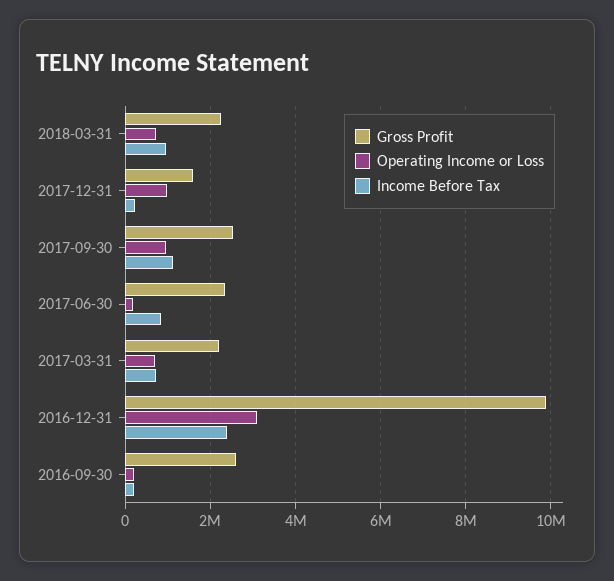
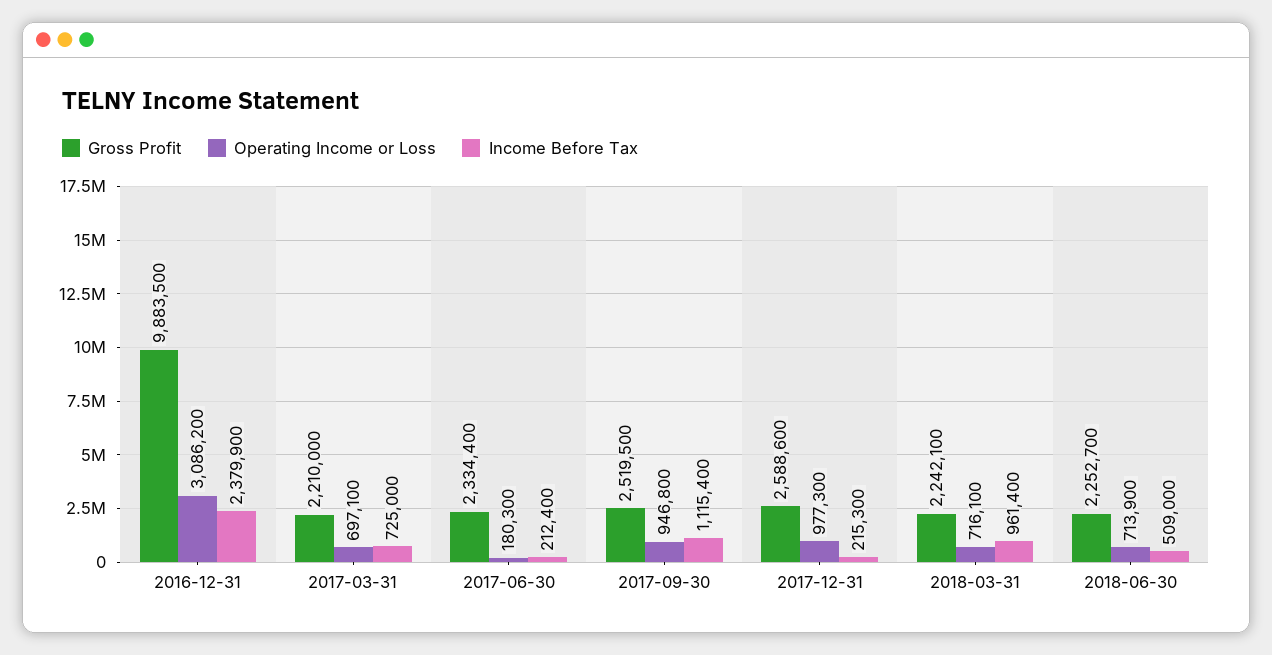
Gross Profit, 2017-12-31: 1600000 -> 2588600
Income Before Tax, 2017-06-30: 800000 -> 212400
Gross Profit, 2016-09-30: 2600000 -> none
Operating Income or Loss, 2016-09-30: 200000 -> none
Income Before Tax, 2016-09-30: 200000 -> none
Gross Profit, 2018-06-30: none -> 2252700
Operating Income or Loss, 2018-06-30: none -> 713900
Income Before Tax, 2018-06-30: none -> 509000

